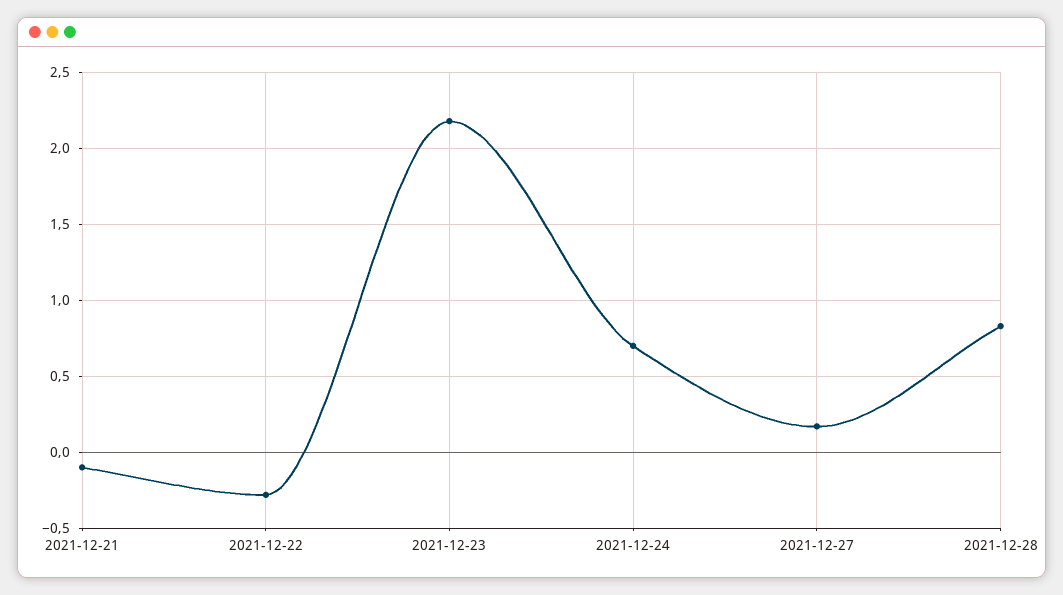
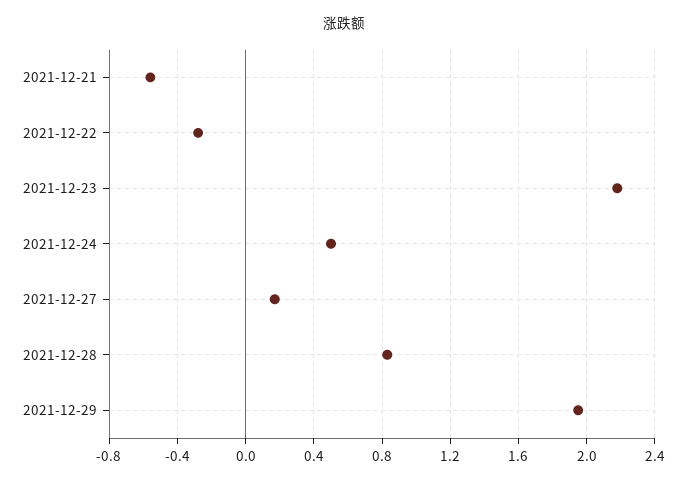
2021-12-21: -0.1 -> -0.55
2021-12-24: 0.7 -> 0.5
2021-12-29: none -> 1.95

